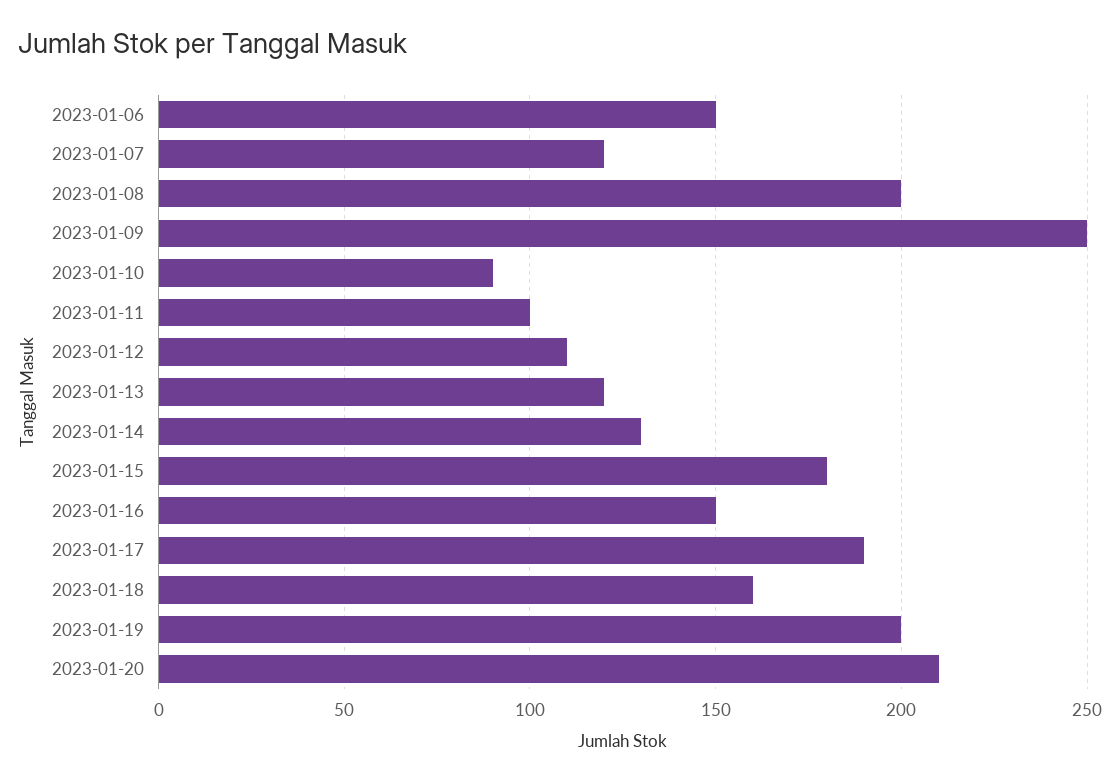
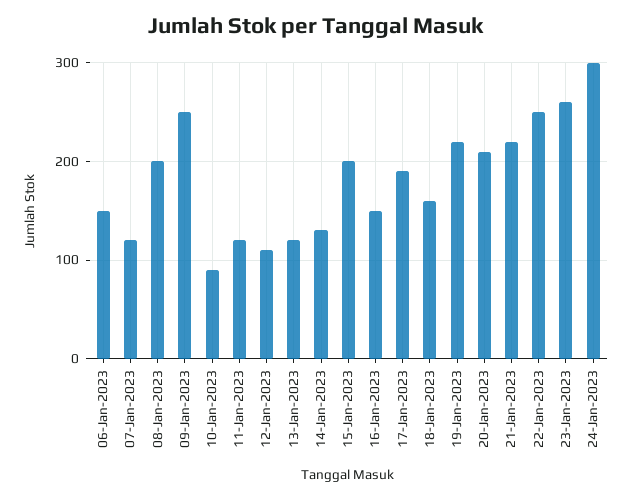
2023-01-11: 100 -> 120
2023-01-15: 180 -> 200
2023-01-19: 200 -> 220
21-Jan-2023: none -> 220
22-Jan-2023: none -> 250
23-Jan-2023: none -> 260
24-Jan-2023: none -> 300

